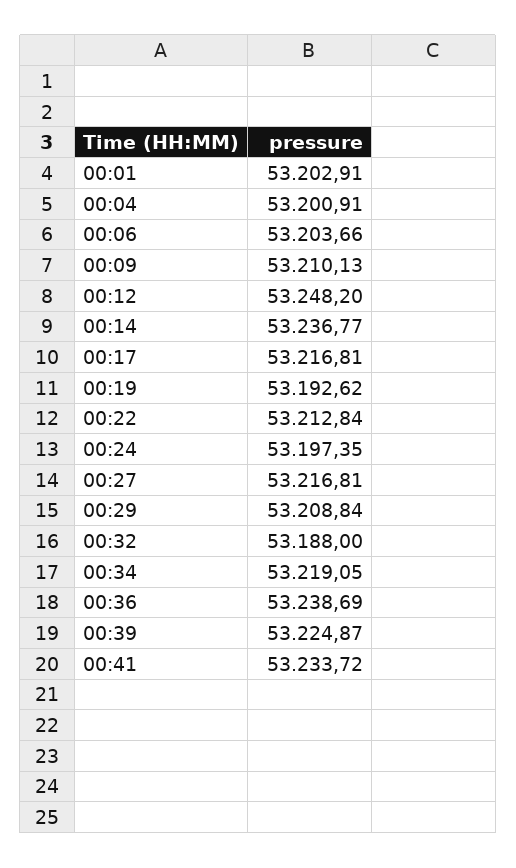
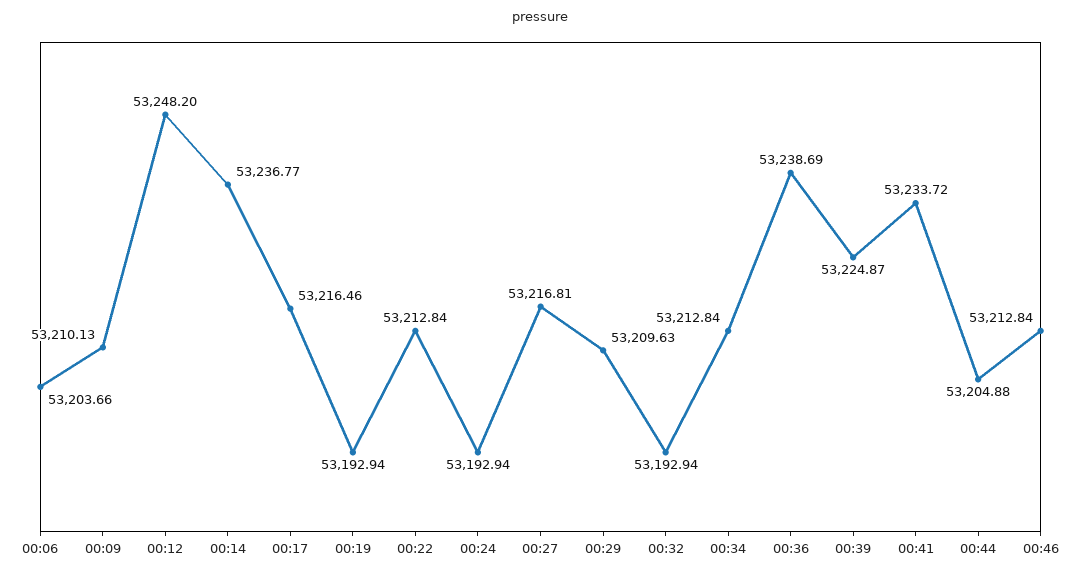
00:01: 53202.91 -> none
00:04: 53200.91 -> none
00:17: 53216.81 -> 53216.46
00:19: 53192.62 -> 53192.94
00:24: 53197.35 -> 53192.94
00:29: 53208.84 -> 53209.63
00:32: 53188 -> 53192.94
00:34: 53219.05 -> 53212.84
00:44: none -> 53204.88
00:46: none -> 53212.84

